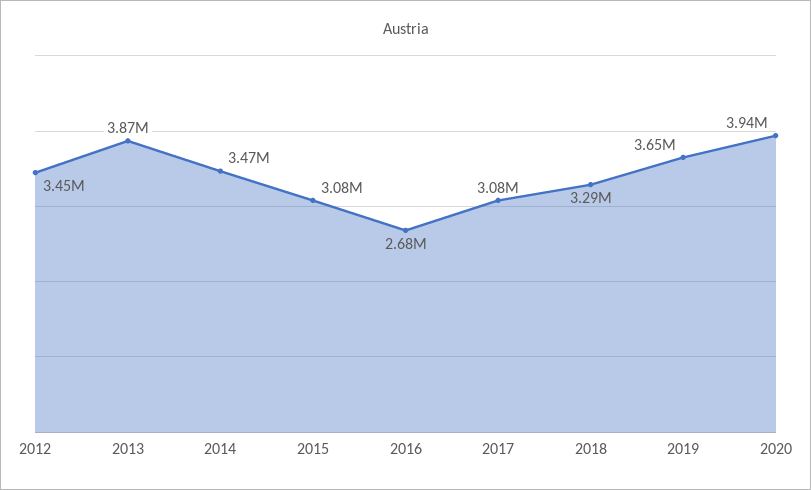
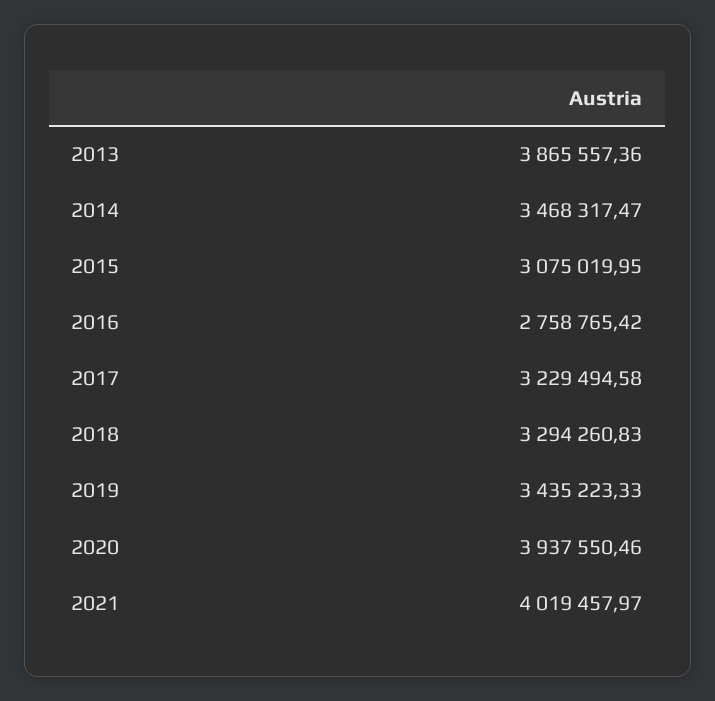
2012: 3450000 -> none
2016: 2680000 -> 2758765.42
2017: 3080000 -> 3229494.58
2019: 3650000 -> 3435223.33
2021: none -> 4019457.97

